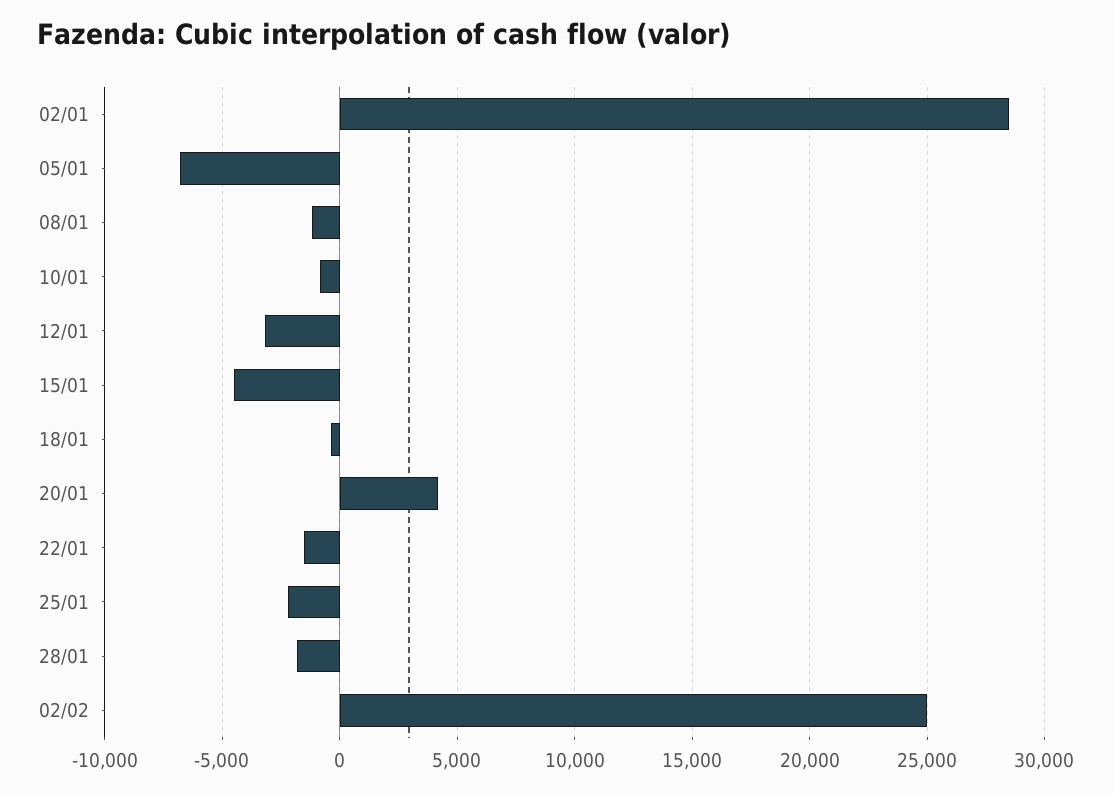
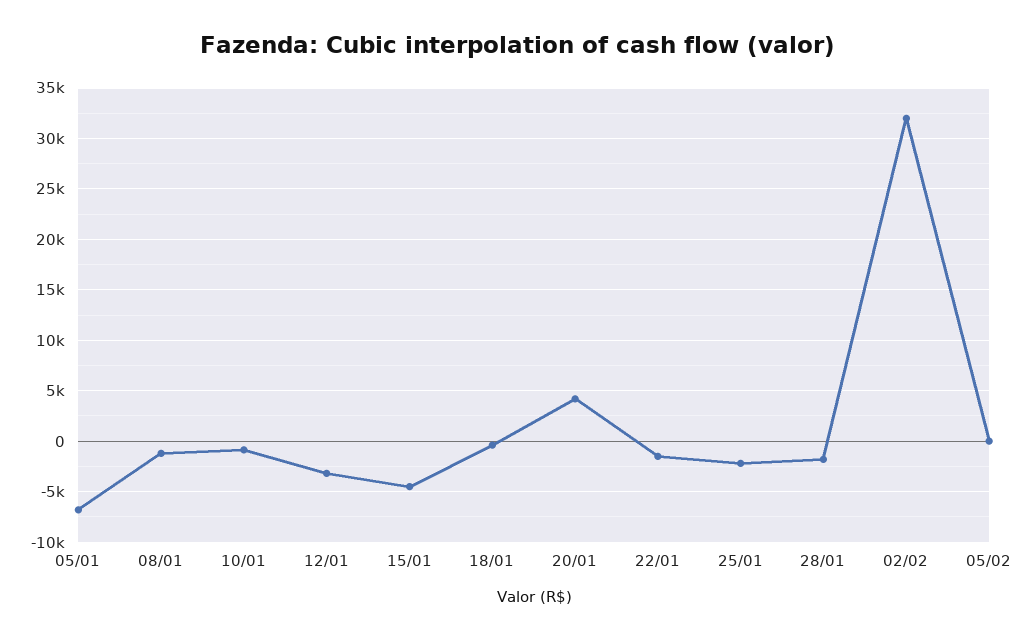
02/01: 28500 -> none
02/02: 25000 -> 32000
05/02: none -> 0

